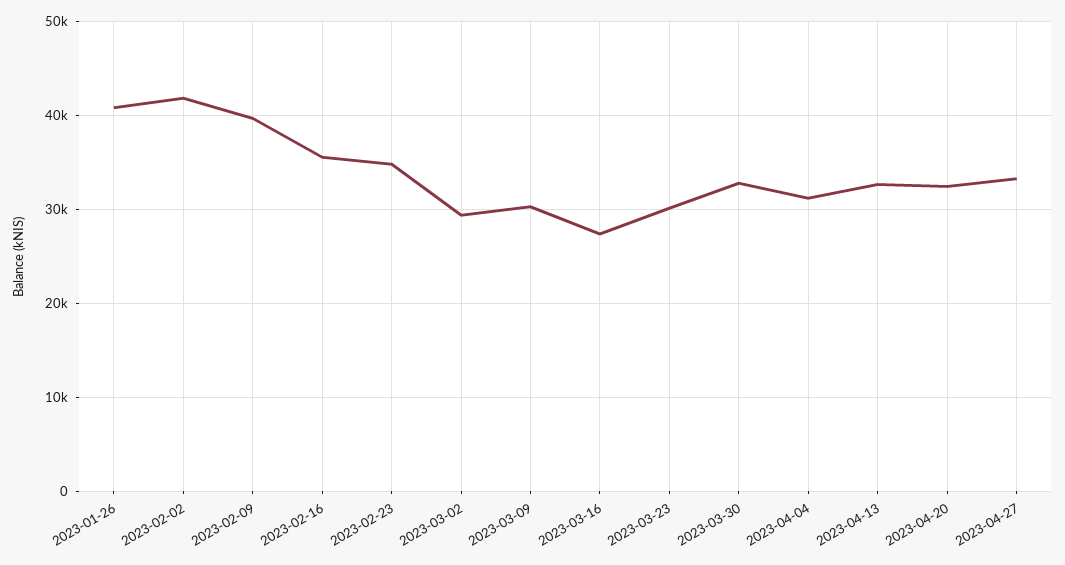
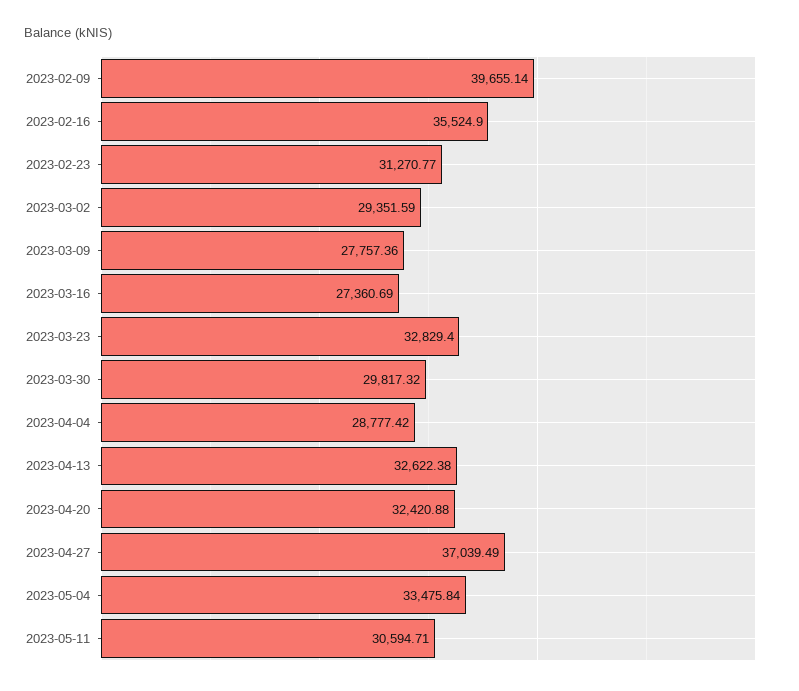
2023-01-26: 41000 -> none
2023-02-02: 42000 -> none
2023-02-23: 35000 -> 31270.77
2023-03-09: 30000 -> 27757.36
2023-03-23: 30000 -> 32829.4
2023-03-30: 33000 -> 29817.32
2023-04-04: 31000 -> 28777.42
2023-04-27: 33000 -> 37039.49
2023-05-04: none -> 33475.84
2023-05-11: none -> 30594.71

